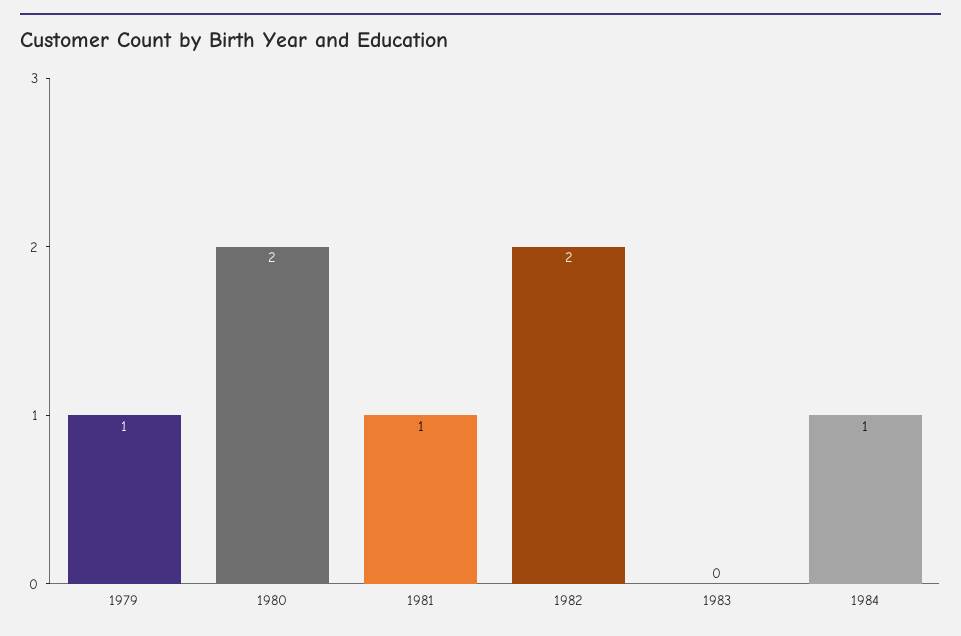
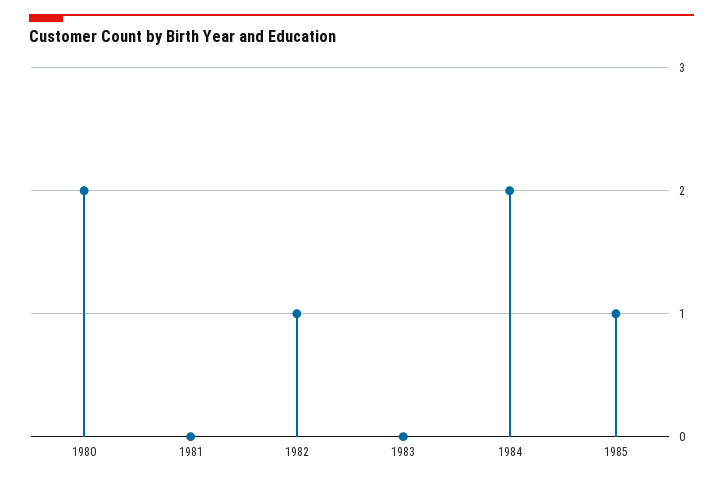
1979: 1 -> none
1981: 1 -> 0
1982: 2 -> 1
1984: 1 -> 2
1985: none -> 1

